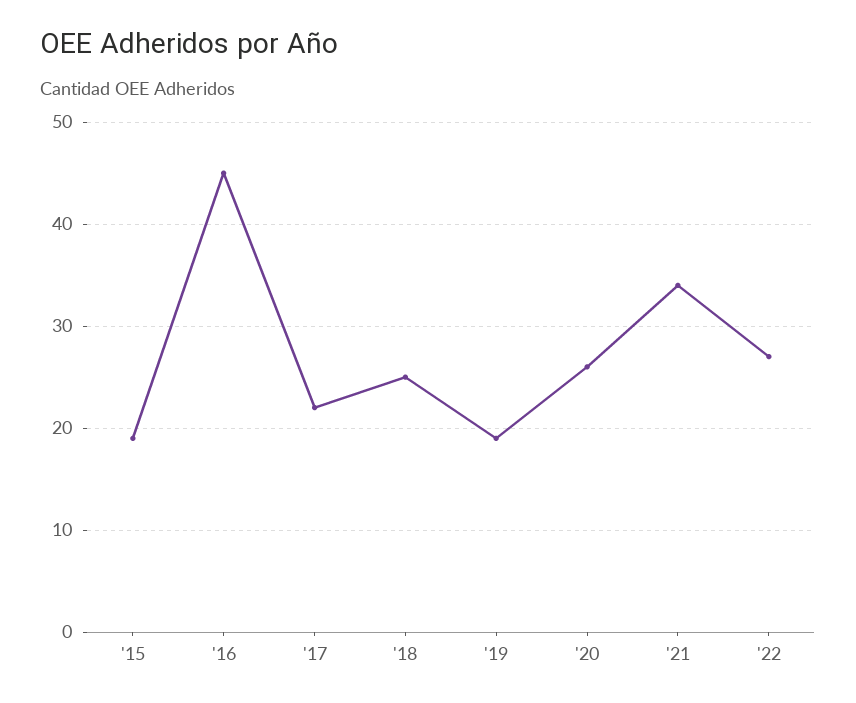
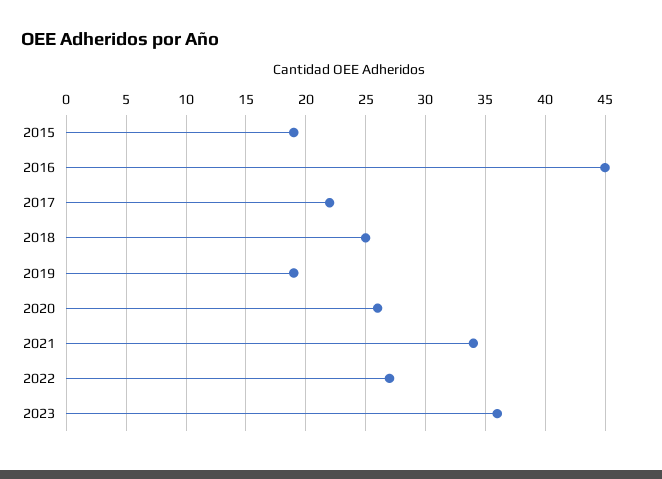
2023: none -> 36

